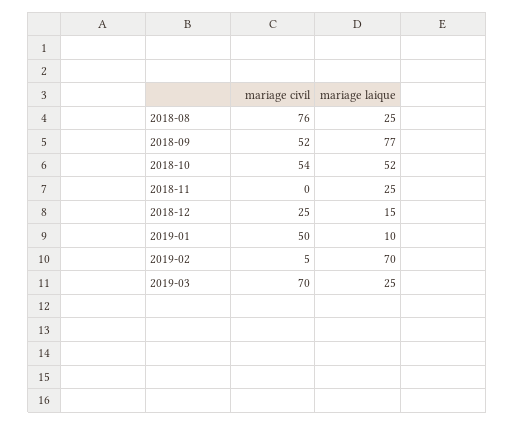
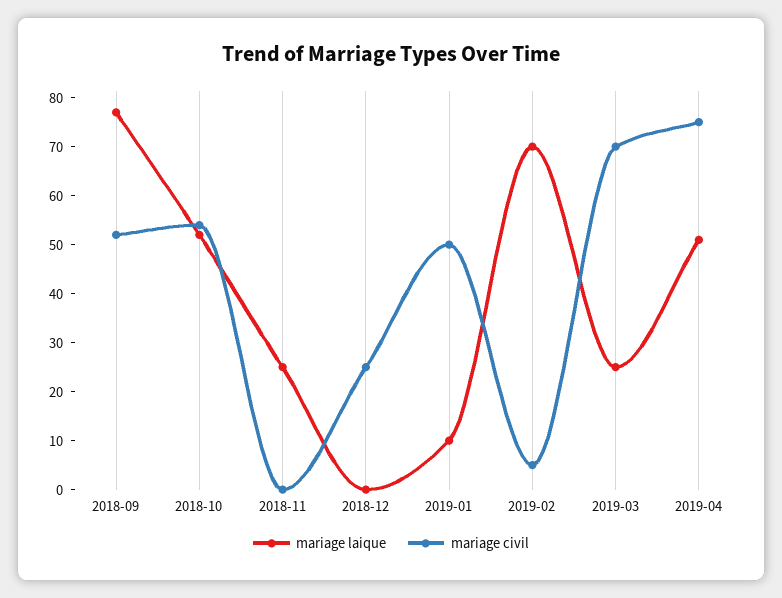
mariage civil, 2018-08: 76 -> none
mariage laique, 2018-08: 25 -> none
mariage laique, 2018-12: 15 -> 0
mariage laique, 2019-04: none -> 50
mariage civil, 2019-04: none -> 75

